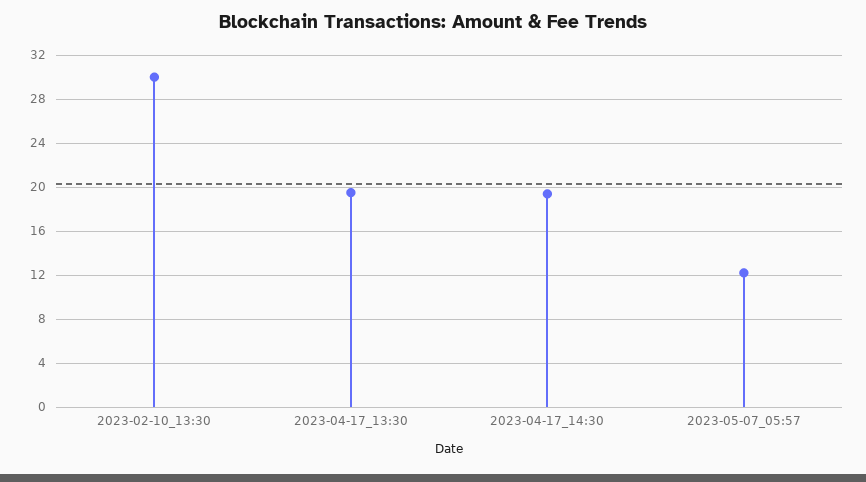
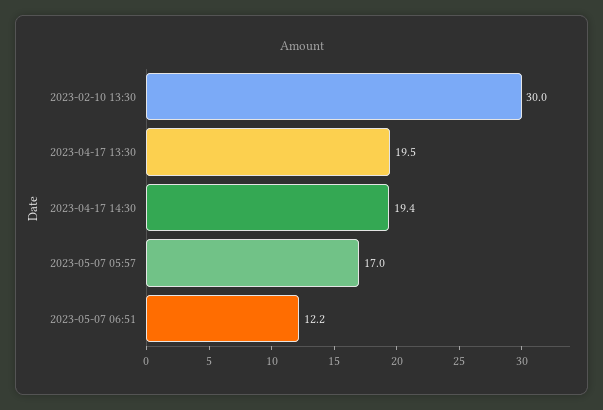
2023-05-07_05:57: 12 -> 17
2023-05-07 06:51: none -> 12.2

